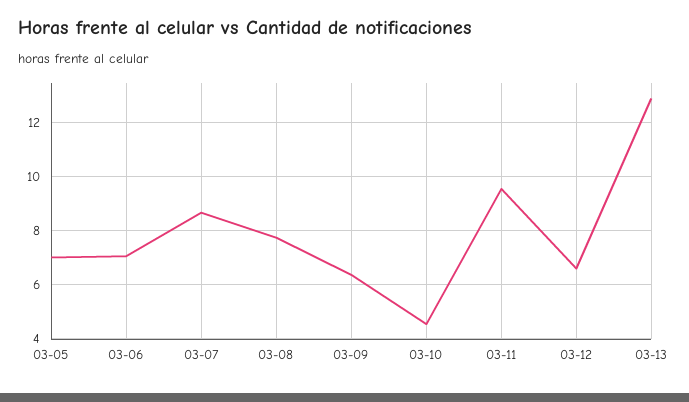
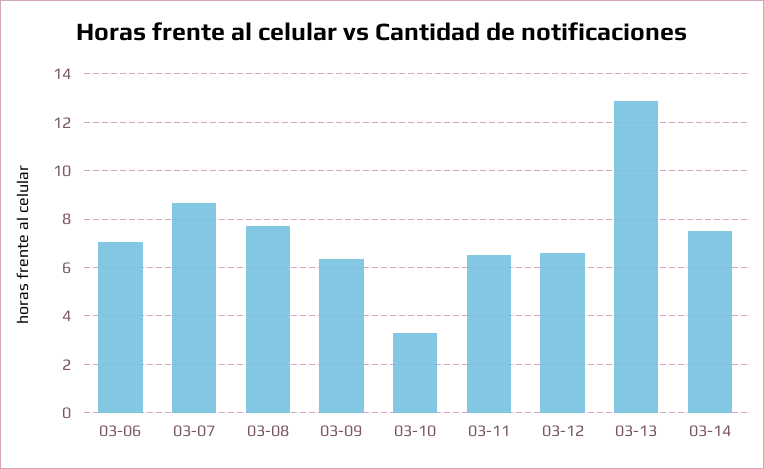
03-05: 7 -> none
03-10: 4.5 -> 3.25
03-11: 9.5 -> 6.5
03-14: none -> 7.5

